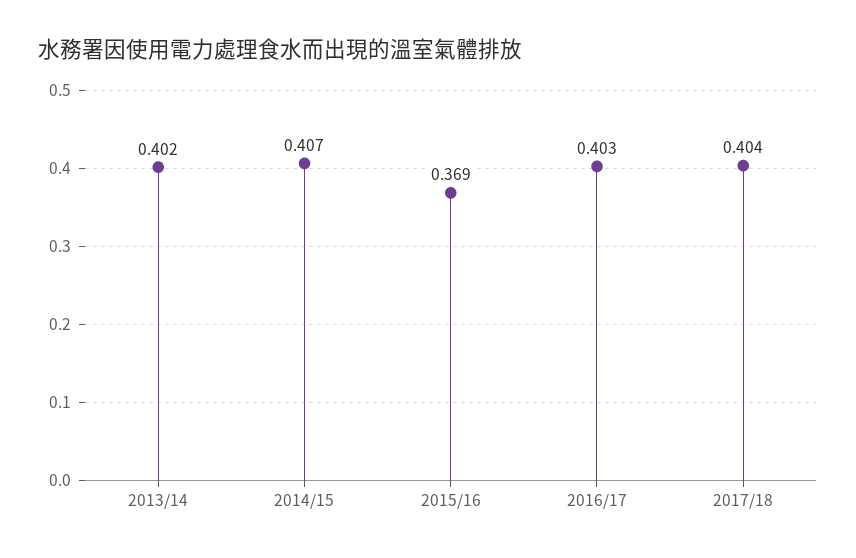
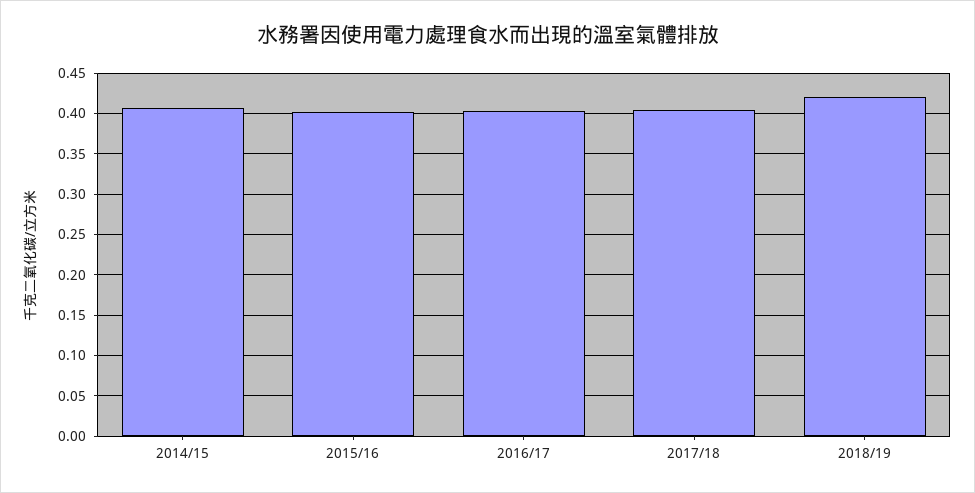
2013/14: 0.402 -> none
2015/16: 0.369 -> 0.4
2018/19: none -> 0.42

